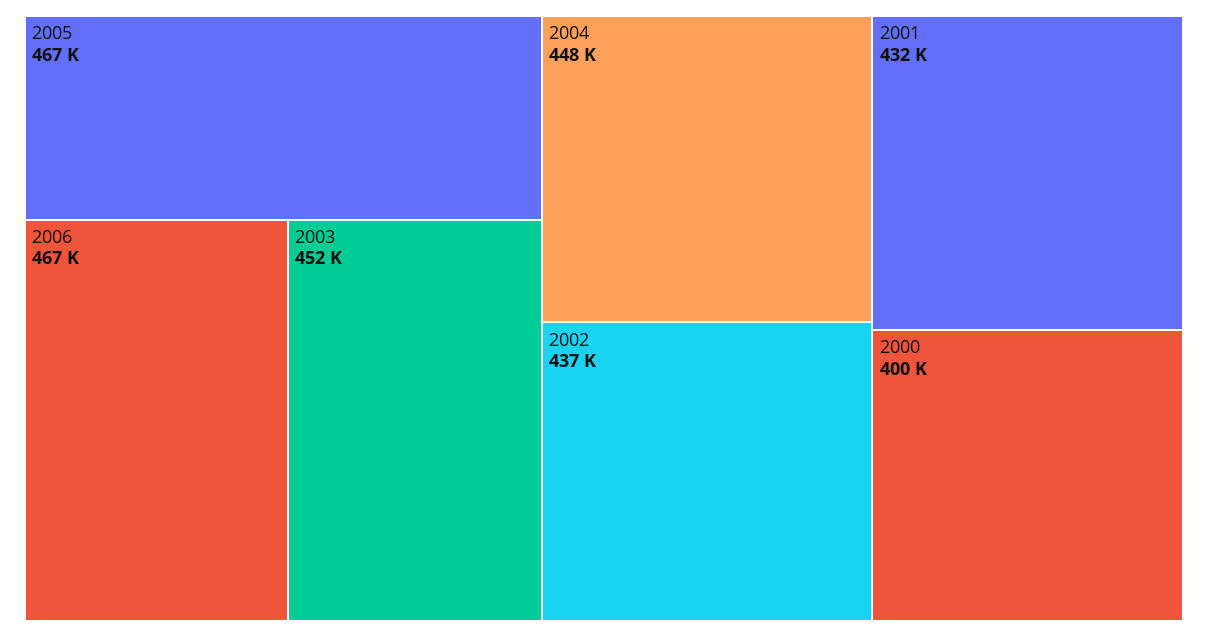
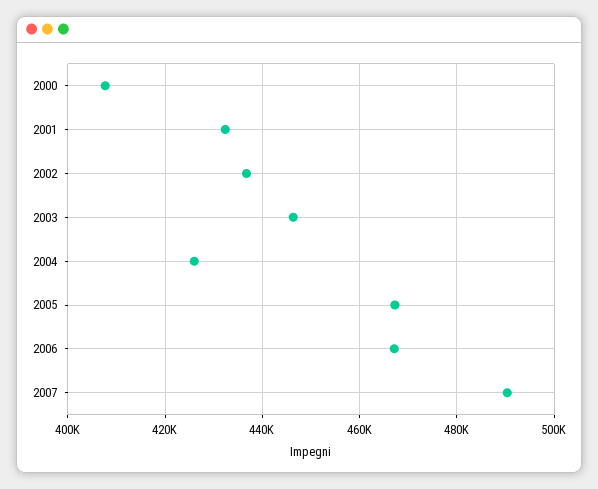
2003: 452000 -> 446000
2004: 448000 -> 426000
2000: 400000 -> 408000
2007: none -> 490000

